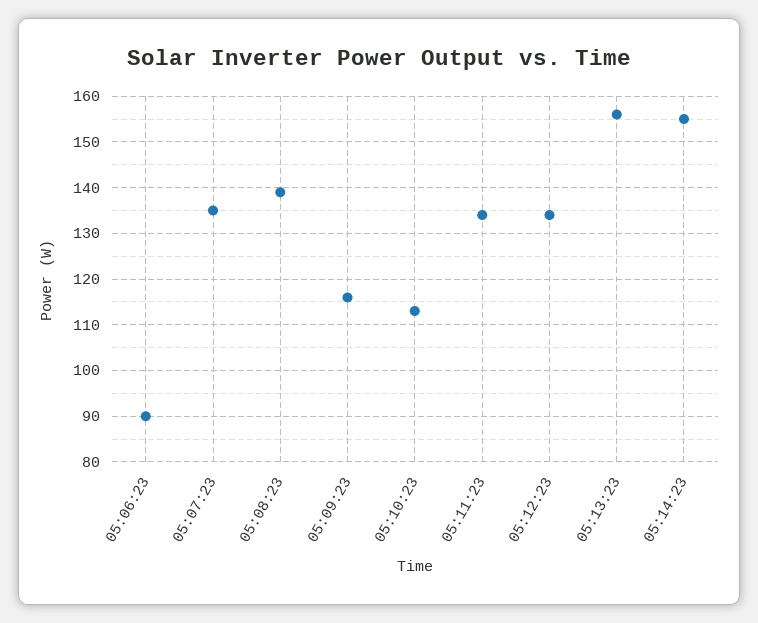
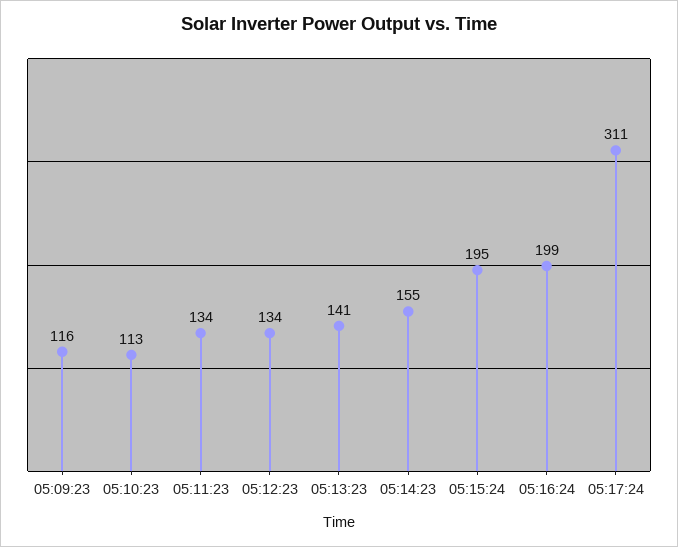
05:06:23: 90 -> none
05:07:23: 135 -> none
05:08:23: 140 -> none
05:13:23: 155 -> 141
05:15:24: none -> 195
05:16:24: none -> 199
05:17:24: none -> 311

